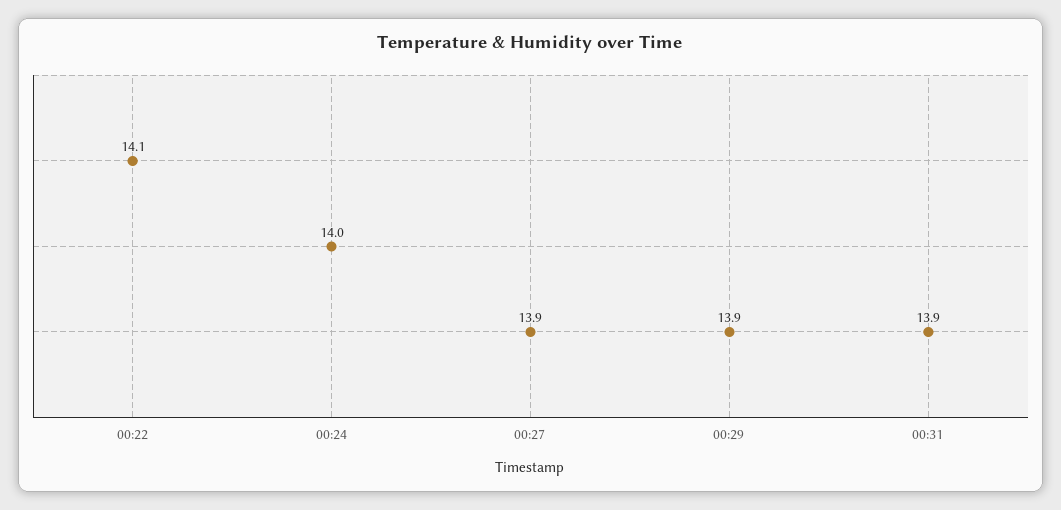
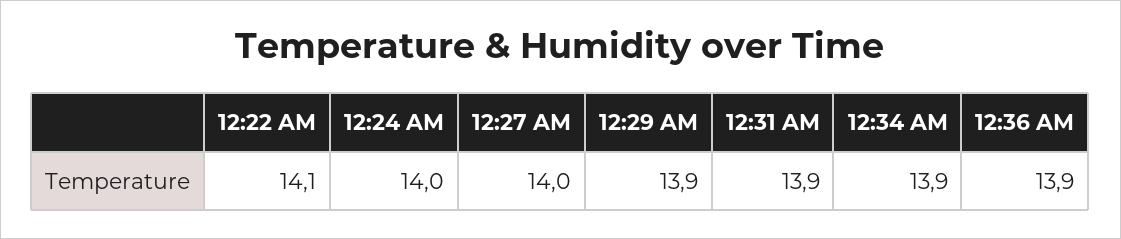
00:27: 13.9 -> 14
12:34 AM: none -> 13.9
12:36 AM: none -> 13.9

